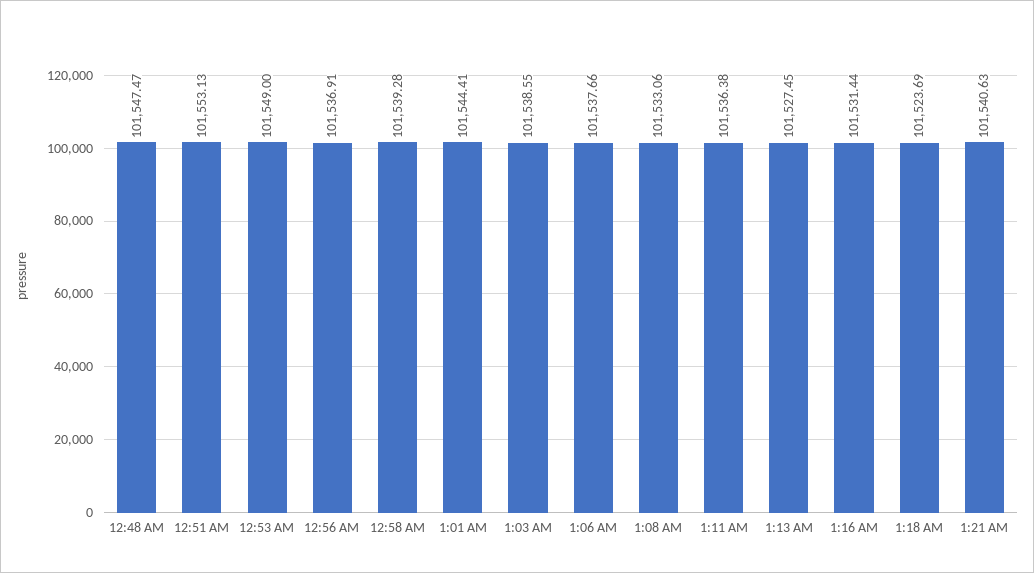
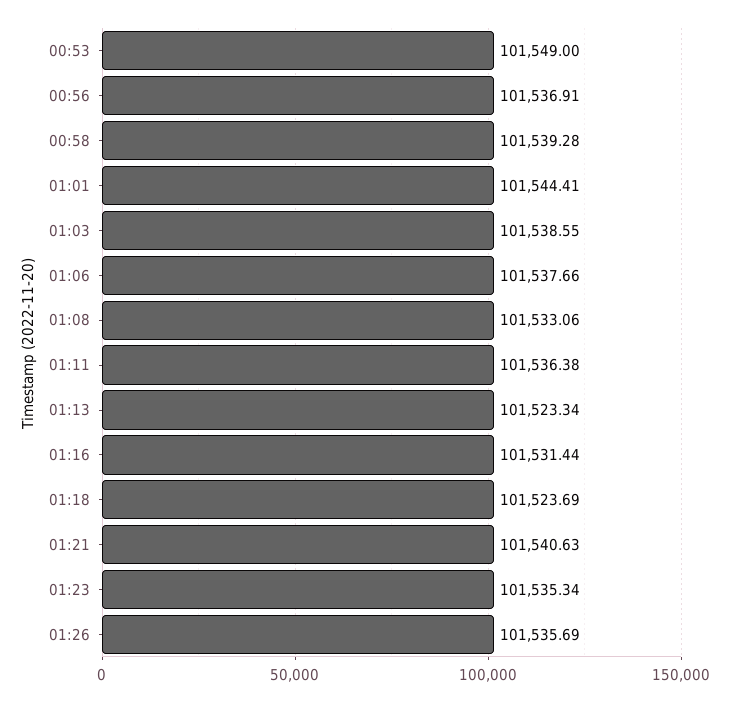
12:48 AM: 101547.47 -> none
12:51 AM: 101553.13 -> none
1:13 AM: 101527.45 -> 101523.34
01:23: none -> 101535.34
01:26: none -> 101535.69

